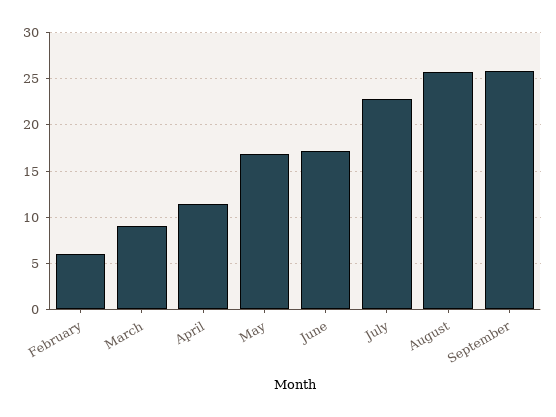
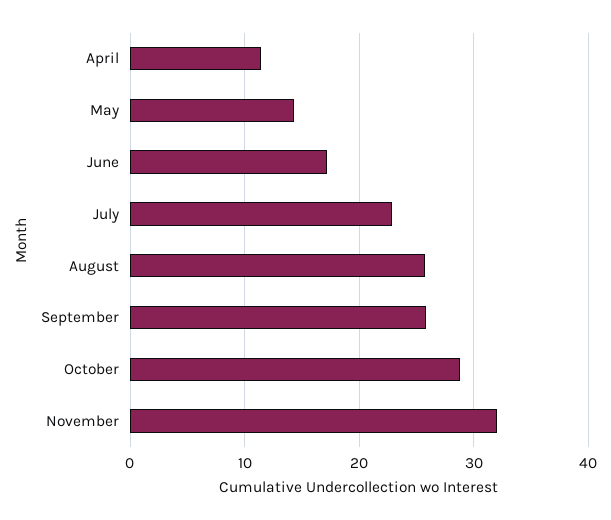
February: 6 -> none
March: 9 -> none
May: 17 -> 14
October: none -> 29
November: none -> 32

